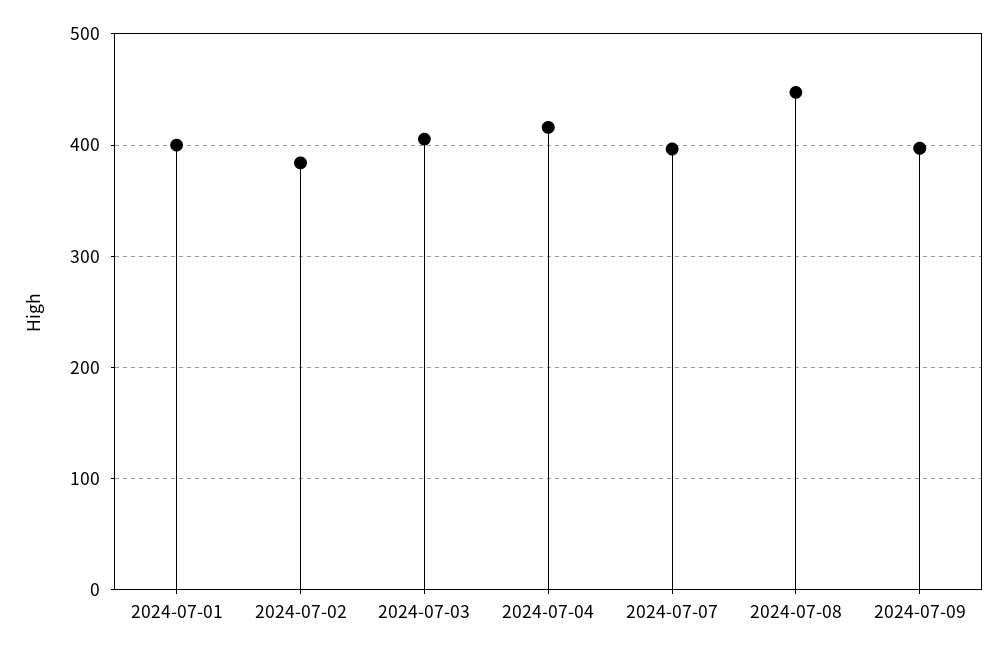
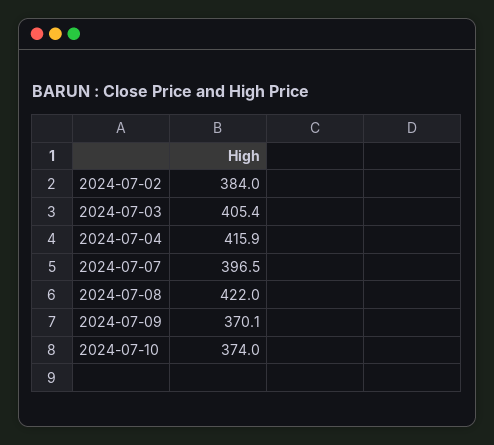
2024-07-01: 400 -> none
2024-07-08: 450 -> 422
2024-07-09: 400 -> 370.1
2024-07-10: none -> 374

